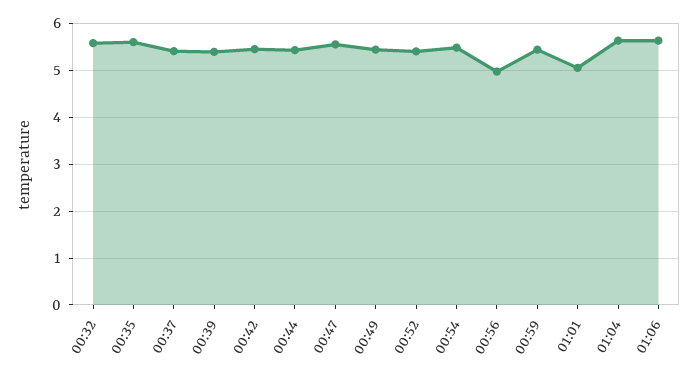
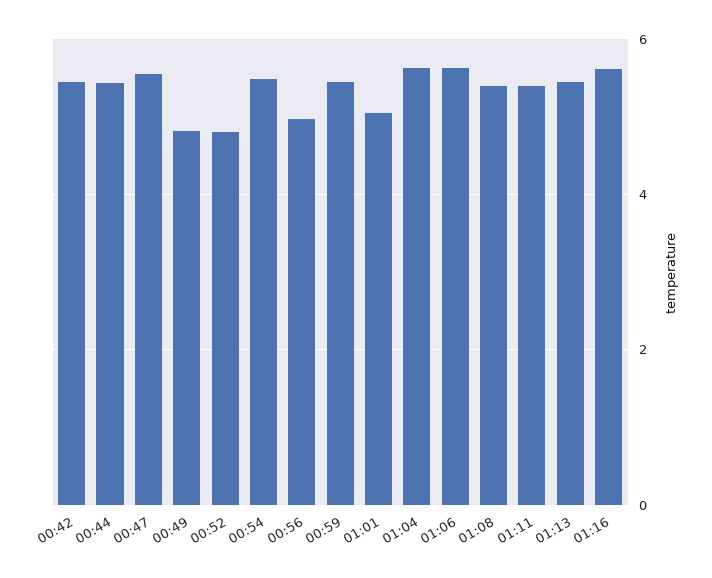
00:32: 5.6 -> none
00:35: 5.6 -> none
00:37: 5.4 -> none
00:39: 5.4 -> none
00:49: 5.4 -> 4.8
00:52: 5.4 -> 4.8
01:08: none -> 5.4
01:11: none -> 5.4
01:13: none -> 5.4
01:16: none -> 5.6

